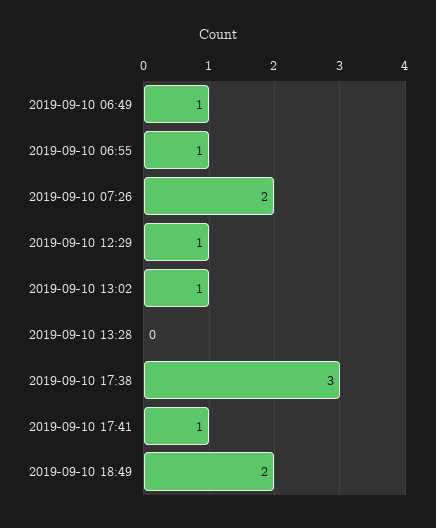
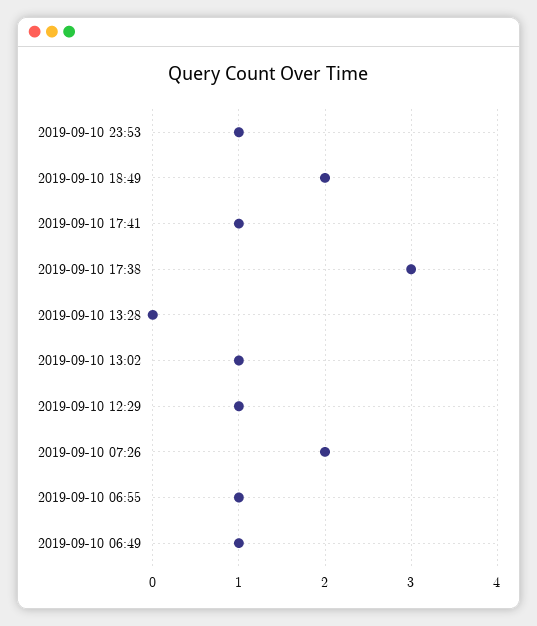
2019-09-10 23:53: none -> 1

